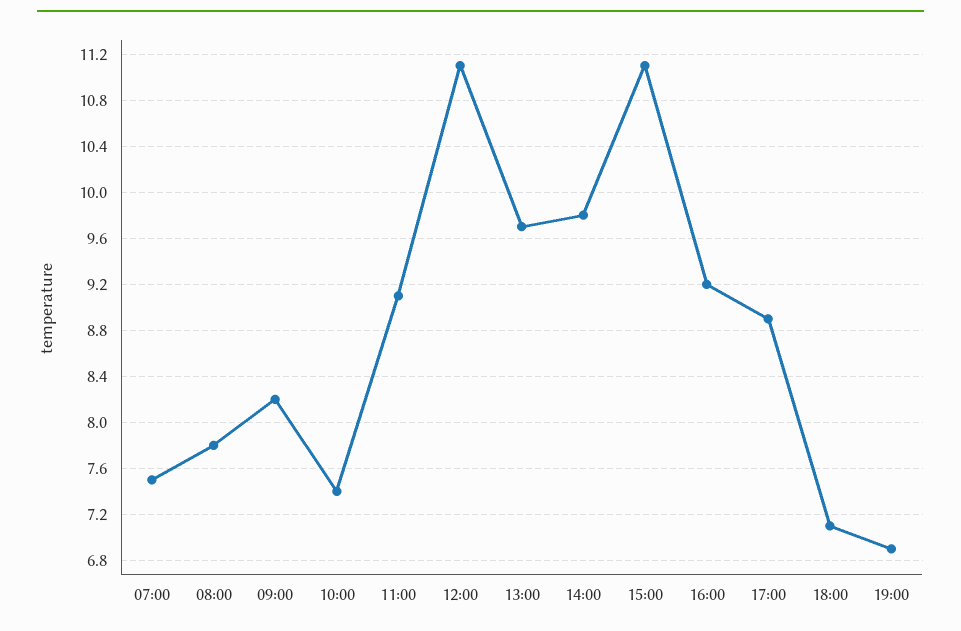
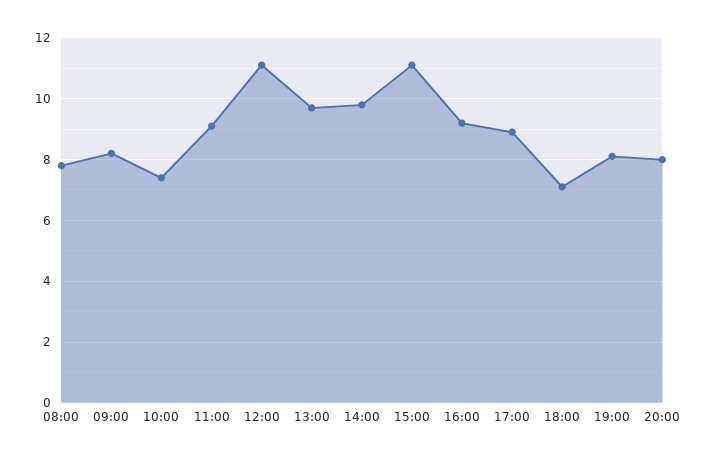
07:00: 7.5 -> none
19:00: 6.9 -> 8
20:00: none -> 8

